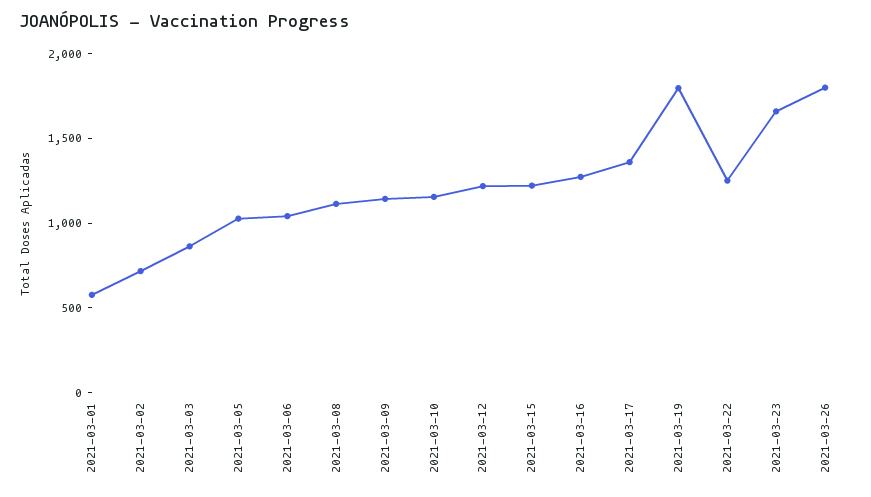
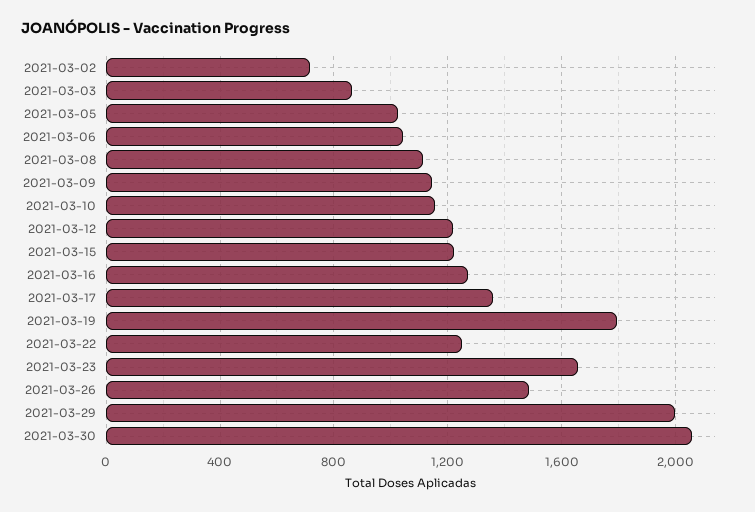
2021-03-01: 600 -> none
2021-03-26: 1800 -> 1500
2021-03-29: none -> 2000
2021-03-30: none -> 2050

